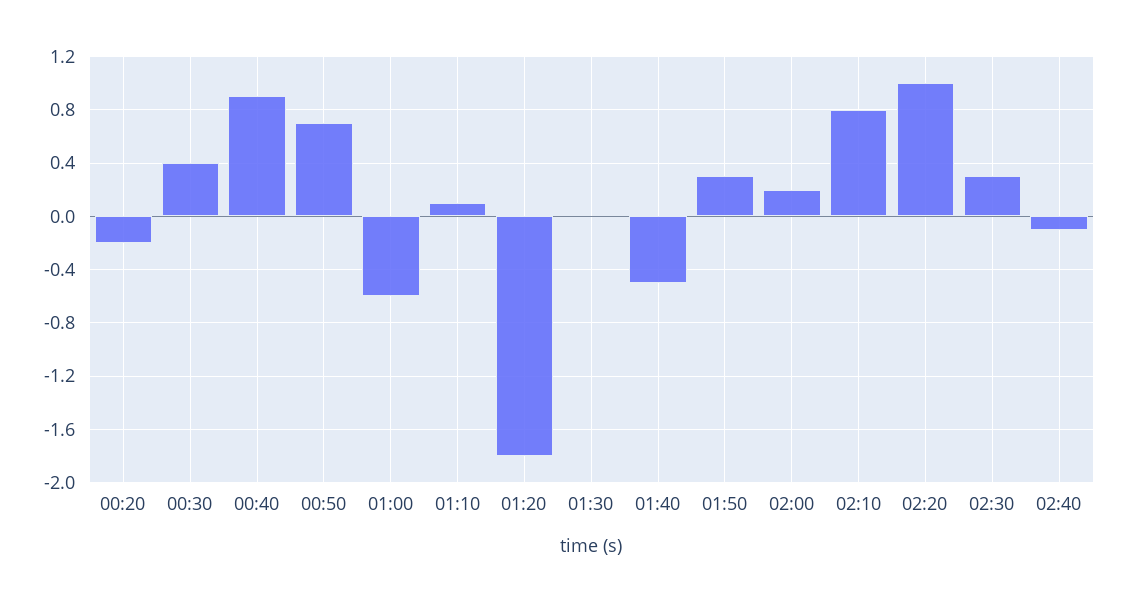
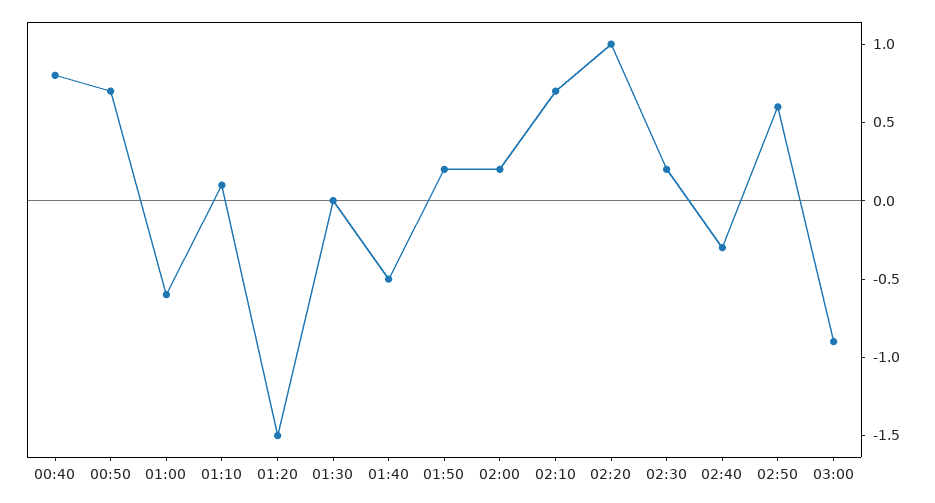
00:20: -0.2 -> none
00:30: 0.4 -> none
00:40: 0.9 -> 0.8
01:20: -1.8 -> -1.5
01:50: 0.3 -> 0.2
02:10: 0.8 -> 0.7
02:30: 0.3 -> 0.2
02:40: -0.1 -> -0.3
02:50: none -> 0.6
03:00: none -> -0.9

